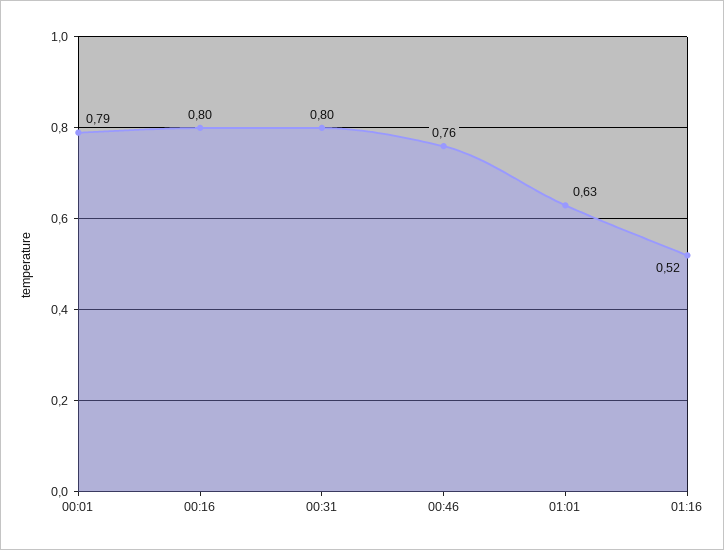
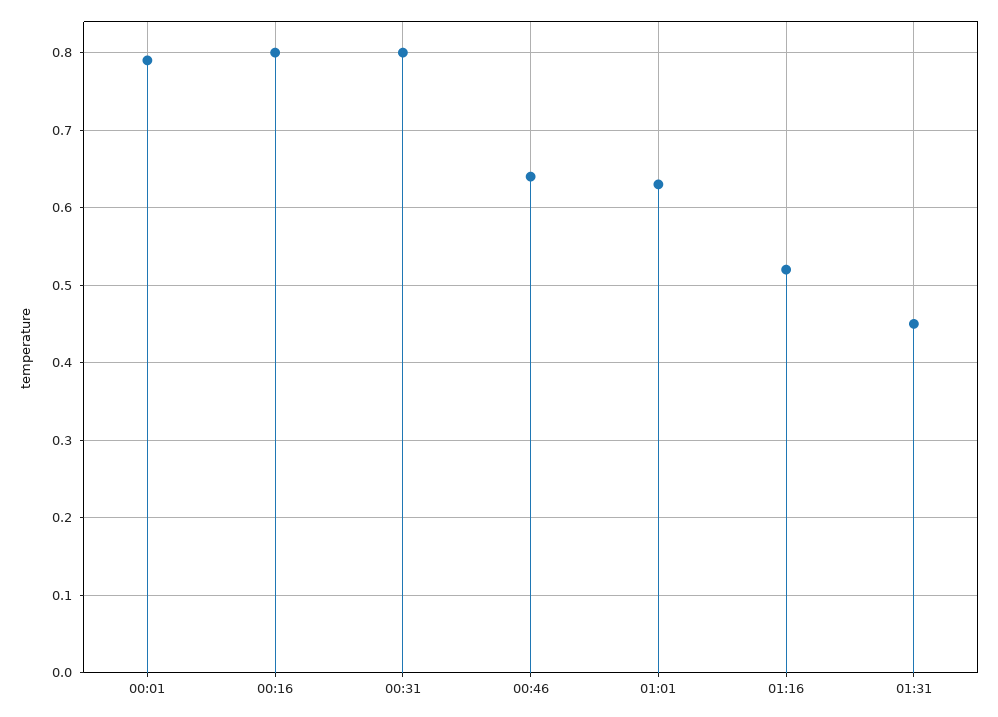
00:46: 0.76 -> 0.64
01:31: none -> 0.45

